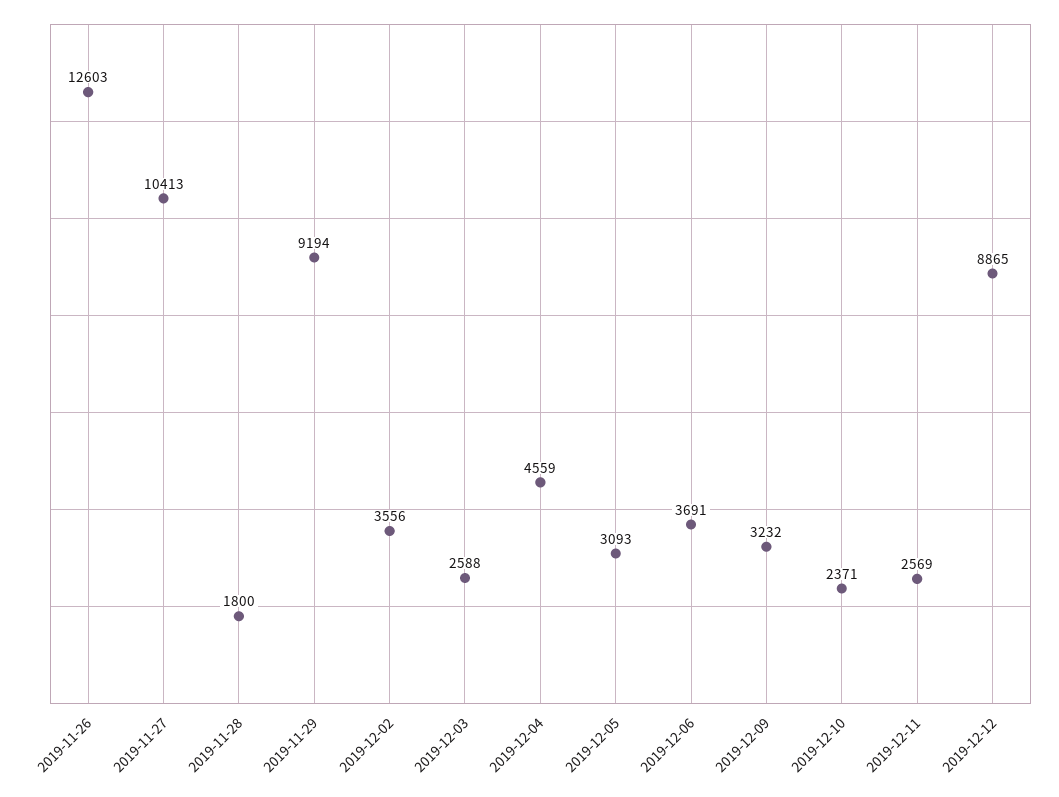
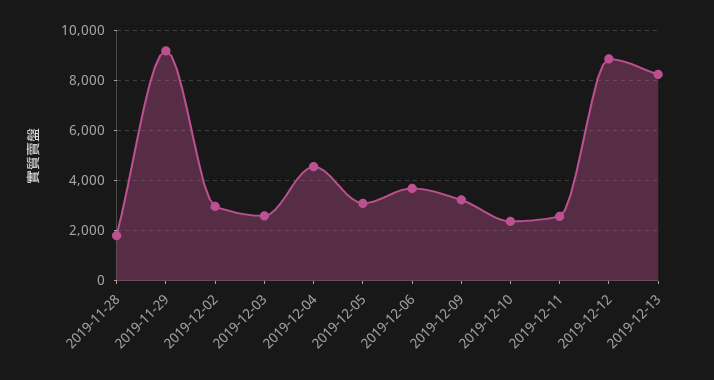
2019-11-26: 12603 -> none
2019-11-27: 10413 -> none
2019-12-02: 3556 -> 3000
2019-12-13: none -> 8250

